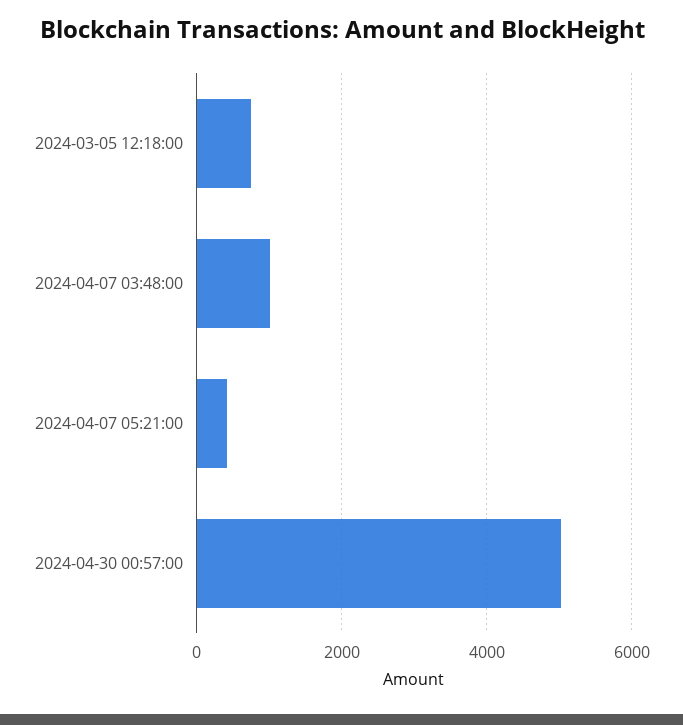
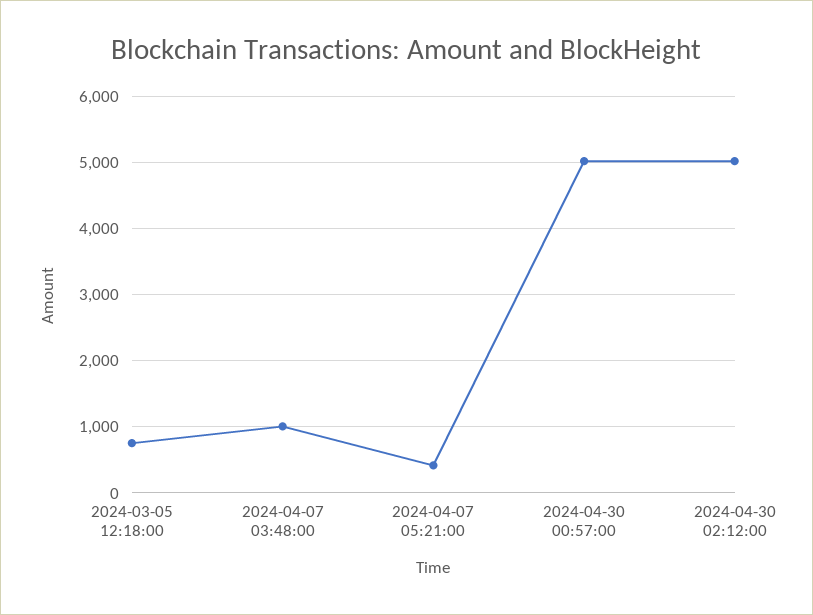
2024-04-30 02:12:00: none -> 5000

